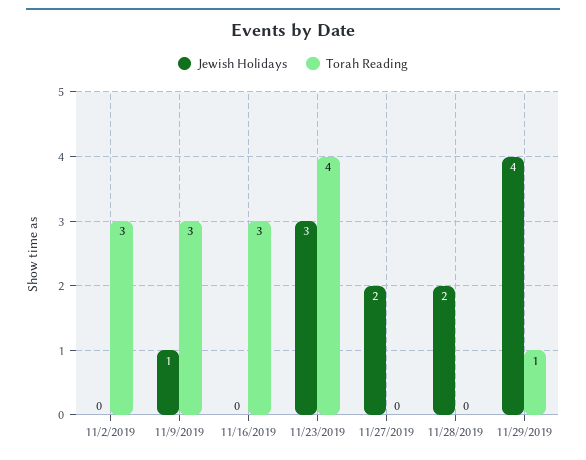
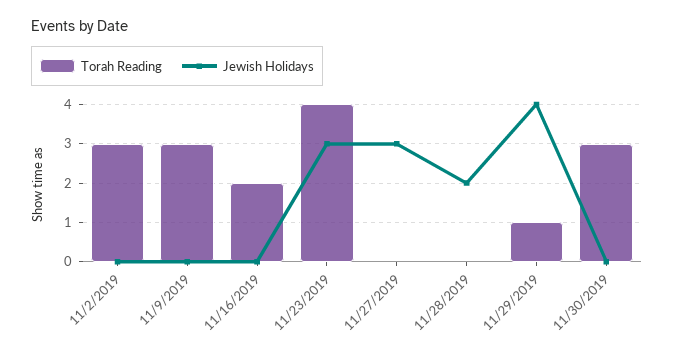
Jewish Holidays, 11/9/2019: 1 -> 0
Torah Reading, 11/16/2019: 3 -> 2
Jewish Holidays, 11/27/2019: 2 -> 3
Torah Reading, 11/30/2019: none -> 3
Jewish Holidays, 11/30/2019: none -> 0

